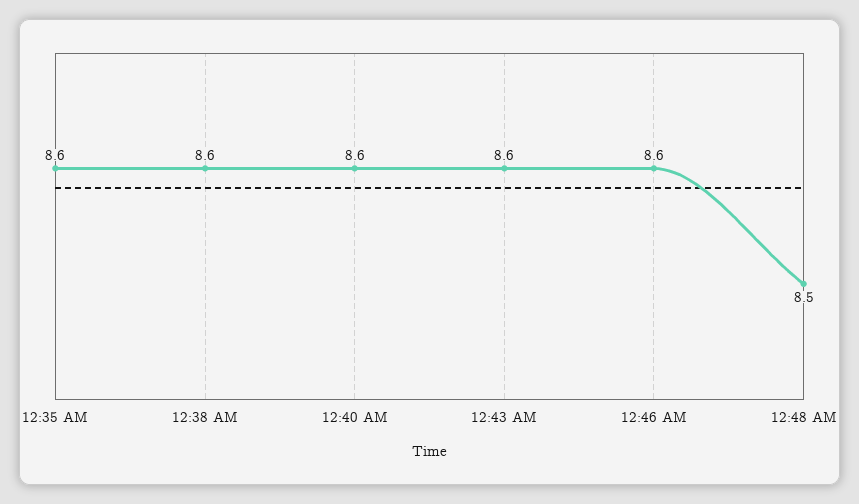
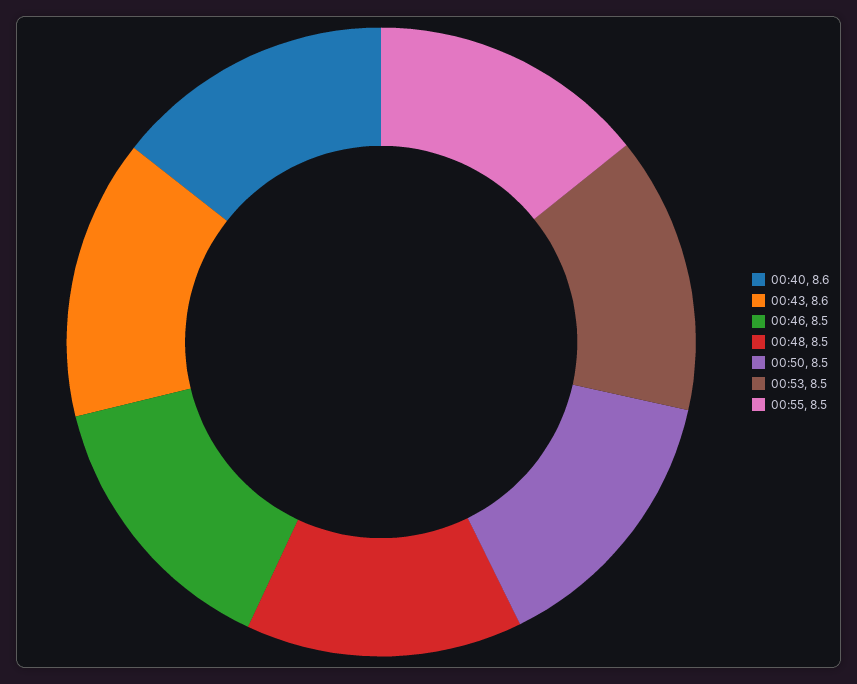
12:35 AM: 8.6 -> none
12:38 AM: 8.6 -> none
12:46 AM: 8.6 -> 8.5
00:50: none -> 8.5
00:53: none -> 8.5
00:55: none -> 8.5

